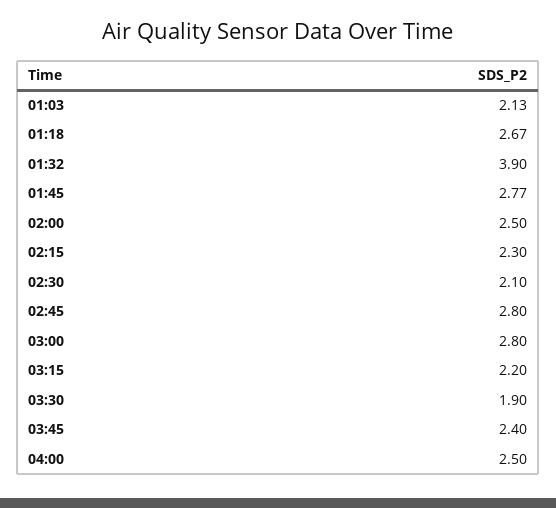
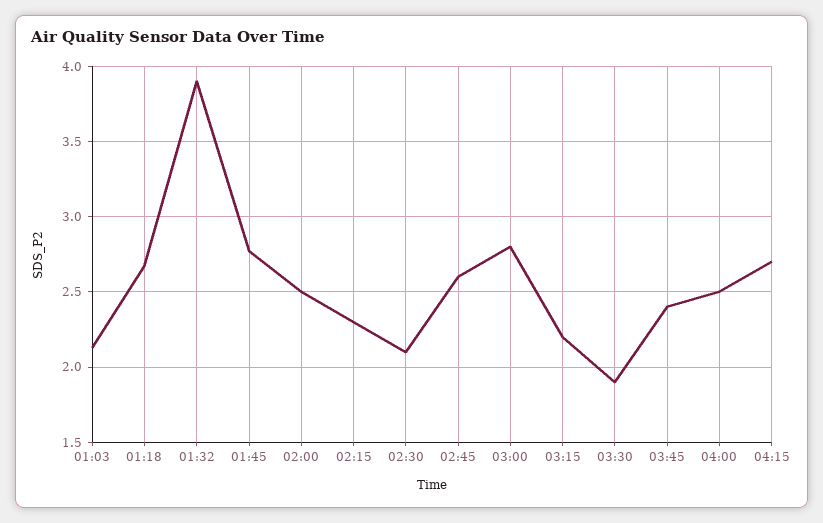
02:45: 2.8 -> 2.6
04:15: none -> 2.7

